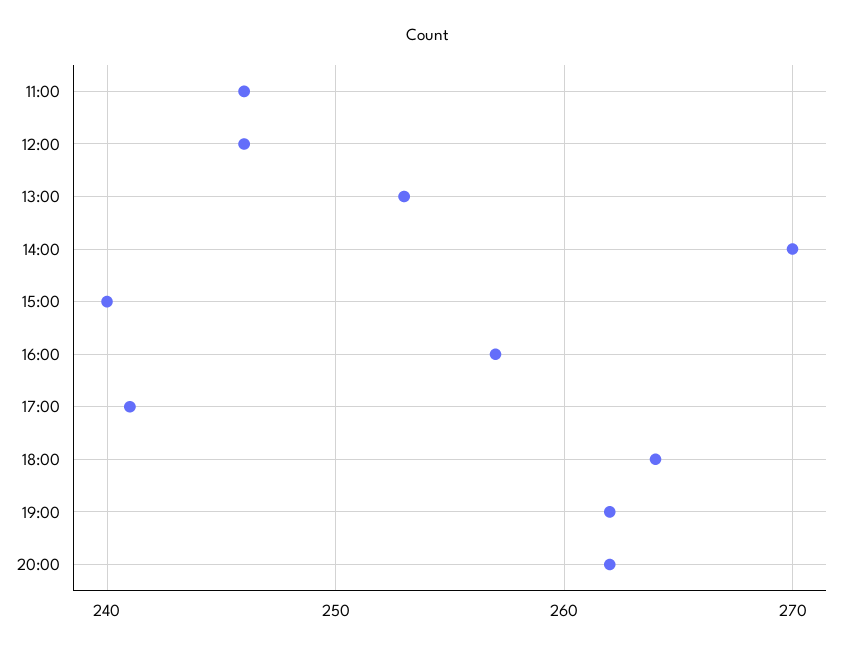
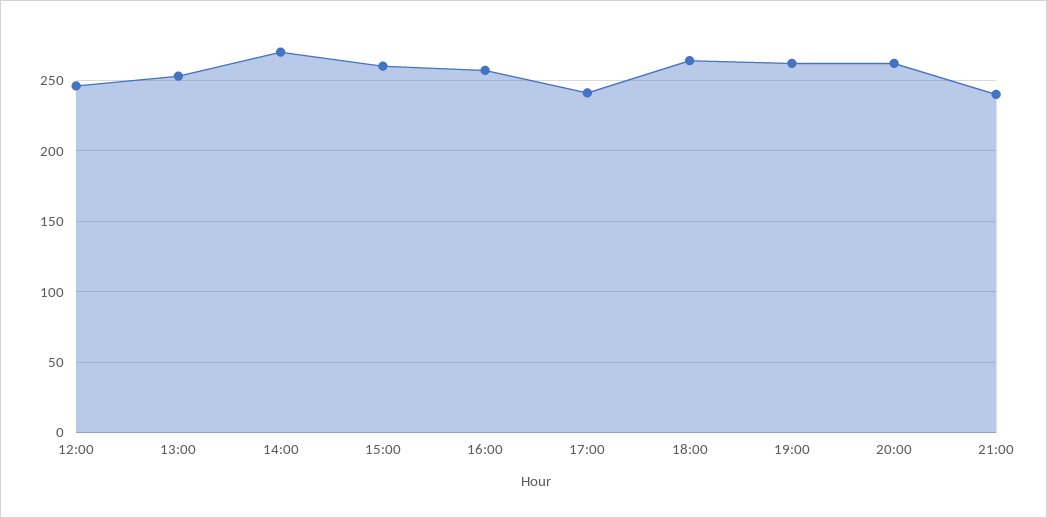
11:00: 246 -> none
15:00: 240 -> 260
21:00: none -> 240

